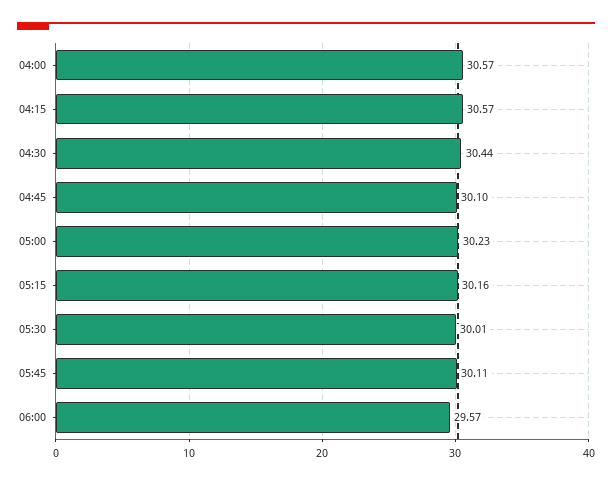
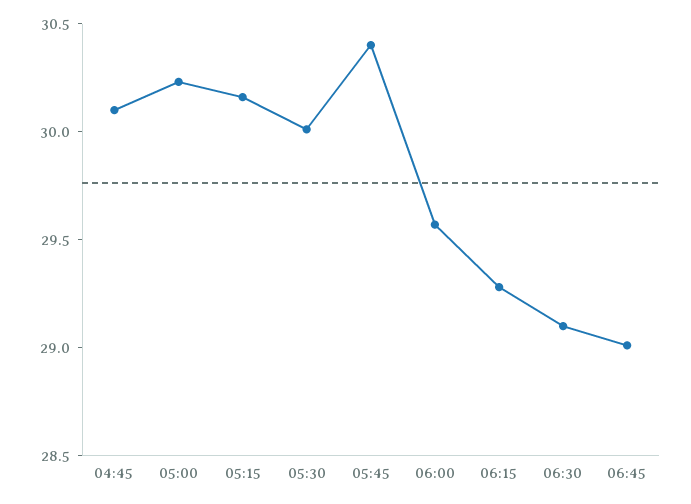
04:00: 30.57 -> none
04:15: 30.57 -> none
04:30: 30.44 -> none
05:45: 30.11 -> 30.4
06:15: none -> 29.3
06:30: none -> 29.1
06:45: none -> 29

